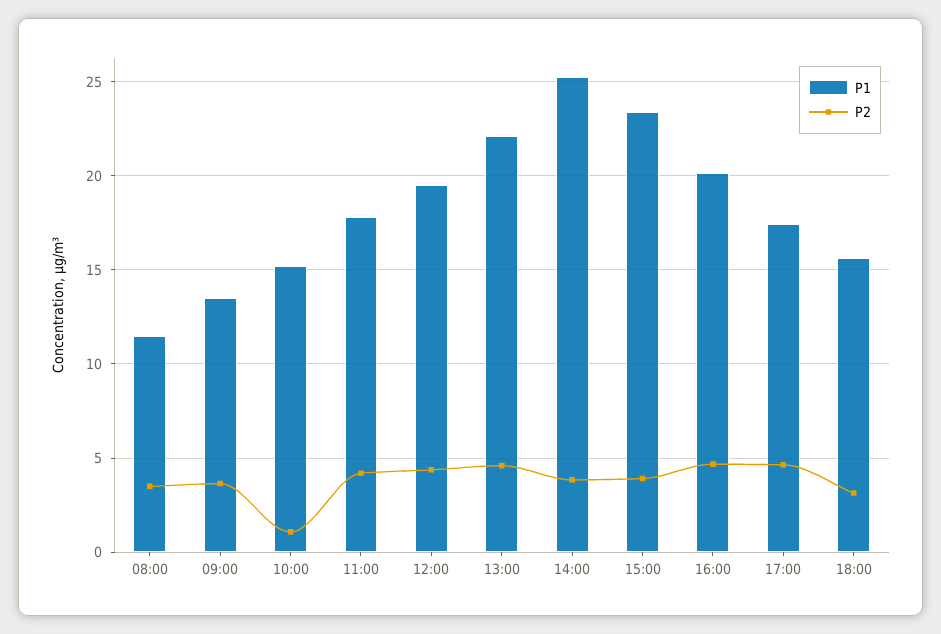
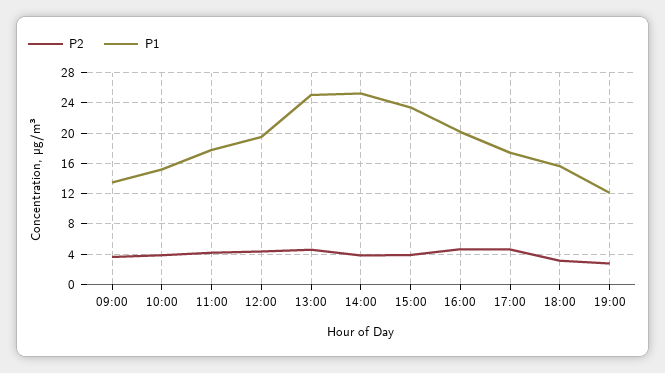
P1, 08:00: 11.5 -> none
P2, 08:00: 3.5 -> none
P2, 10:00: 1 -> 4
P1, 13:00: 22 -> 25
P2, 19:00: none -> 3
P1, 19:00: none -> 12

